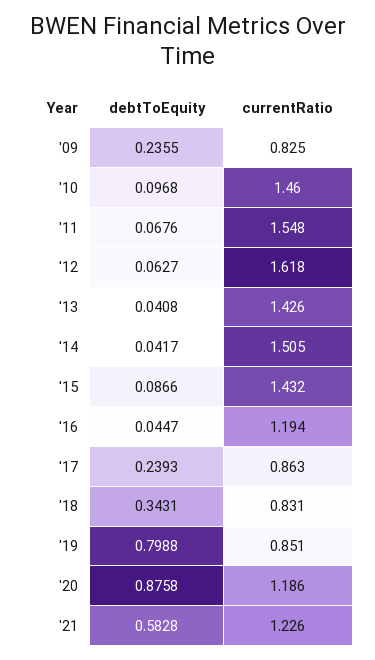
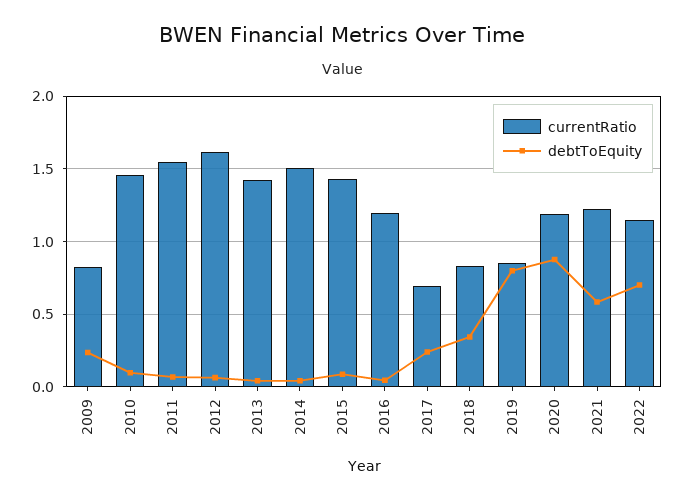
currentRatio, '17: 0.863 -> 0.7
currentRatio, 2022: none -> 1.15
debtToEquity, 2022: none -> 0.7

